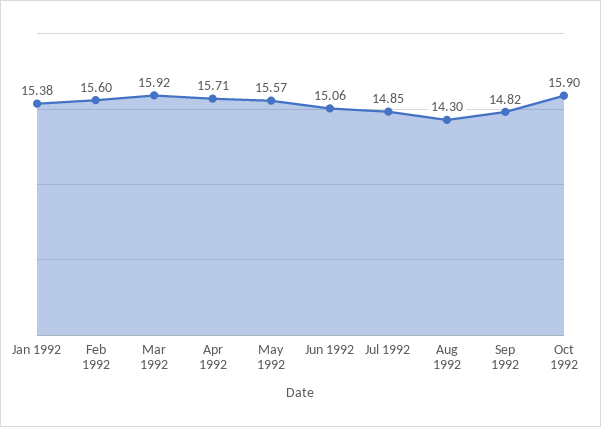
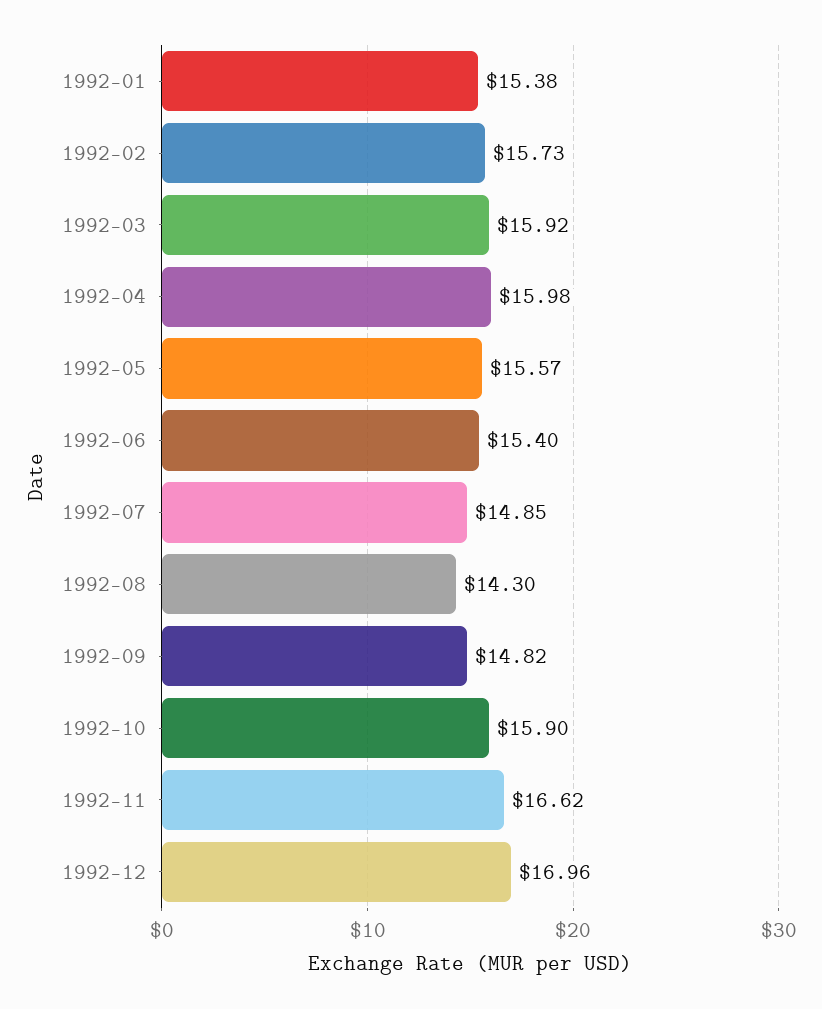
Feb 1992: 15.6 -> 15.73
Apr 1992: 15.71 -> 15.98
Jun 1992: 15.06 -> 15.4
1992-11: none -> 16.62
1992-12: none -> 16.96

